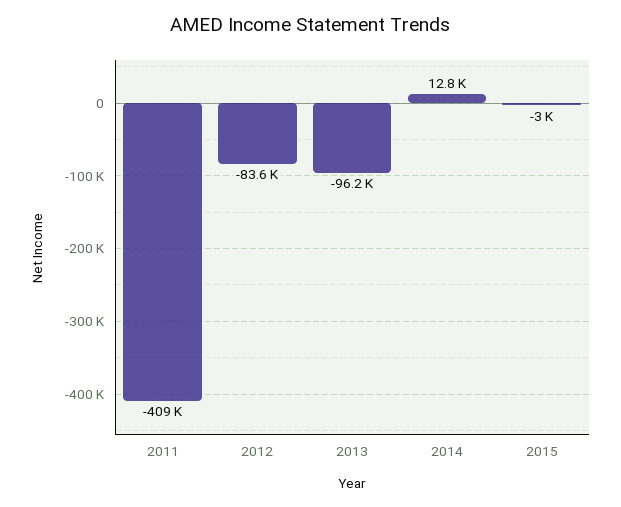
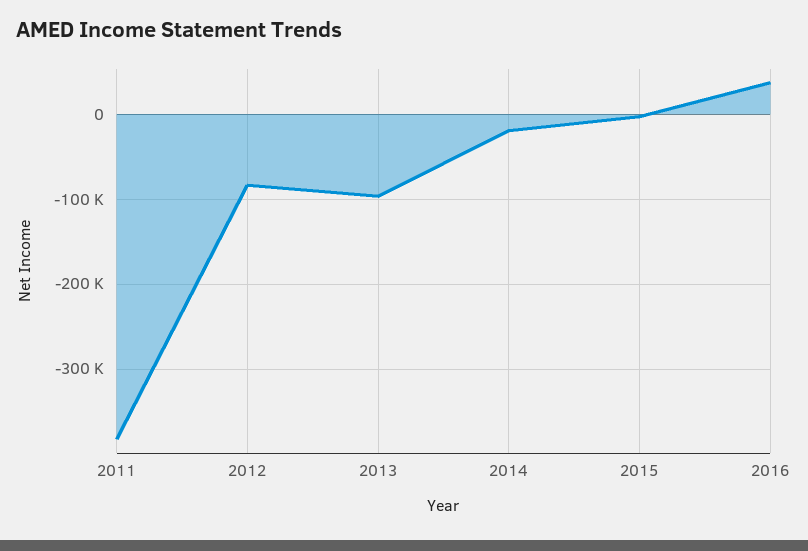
2011: -409000 -> -380000
2014: 12800 -> -20000
2016: none -> 40000

